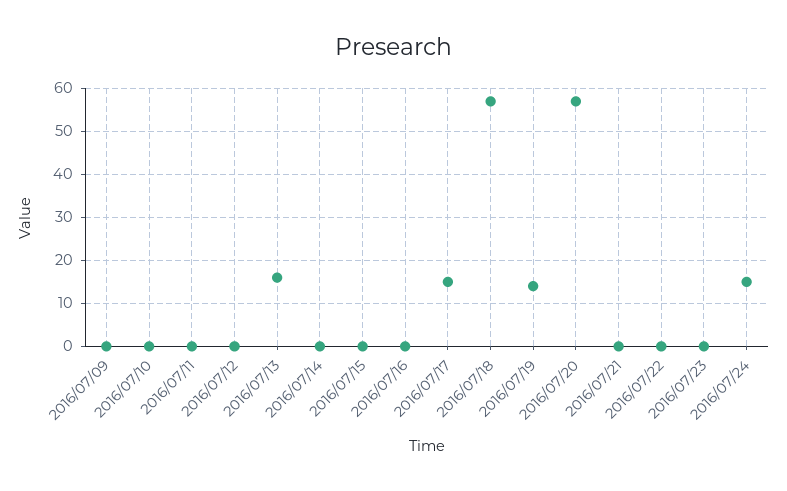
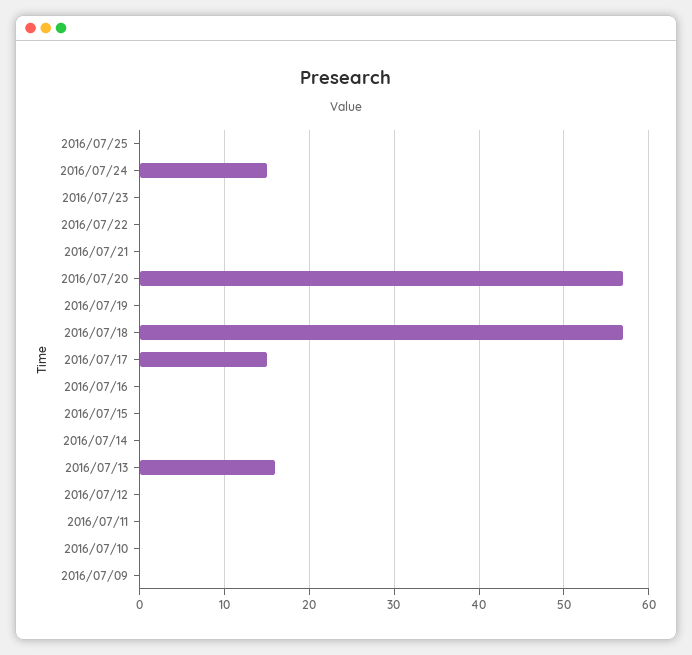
2016/07/19: 15 -> 0
2016/07/25: none -> 0

